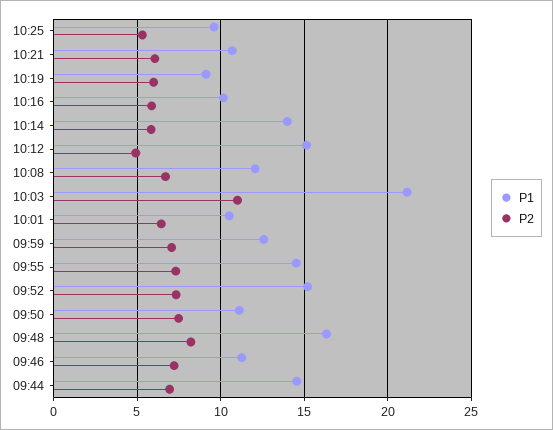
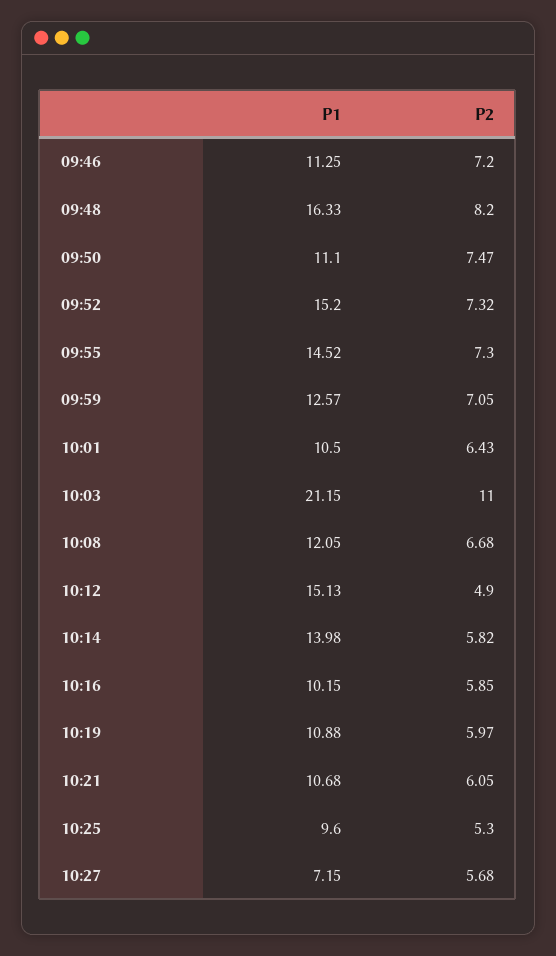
P1, 10:19: 9 -> 10.88
P1, 09:44: 14.5 -> none
P2, 09:44: 7 -> none
P1, 10:27: none -> 7.15
P2, 10:27: none -> 5.68

